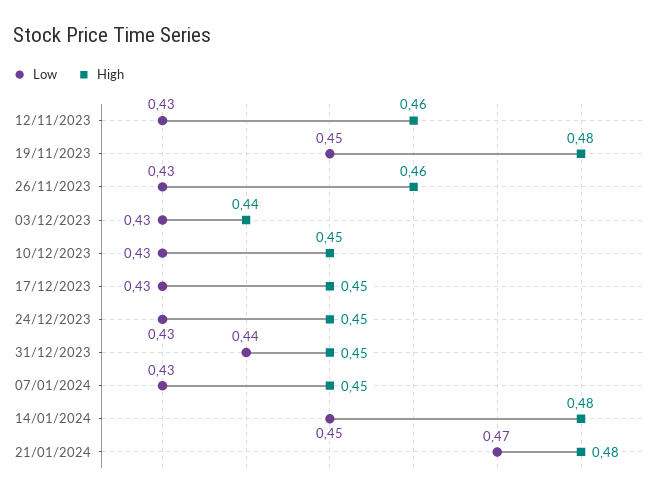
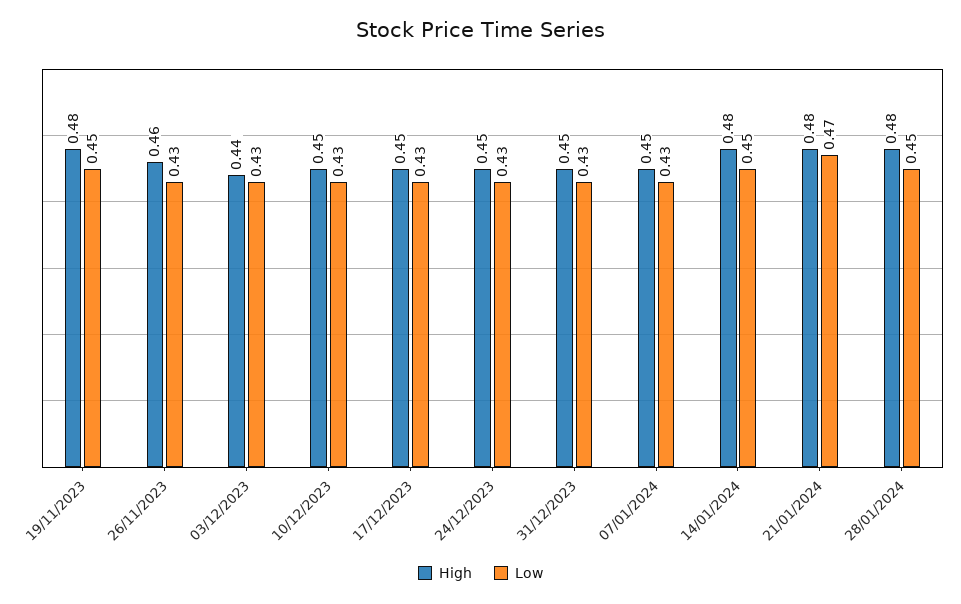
Low, 12/11/2023: 0.43 -> none
High, 12/11/2023: 0.46 -> none
Low, 31/12/2023: 0.44 -> 0.43
High, 28/01/2024: none -> 0.48
Low, 28/01/2024: none -> 0.45

